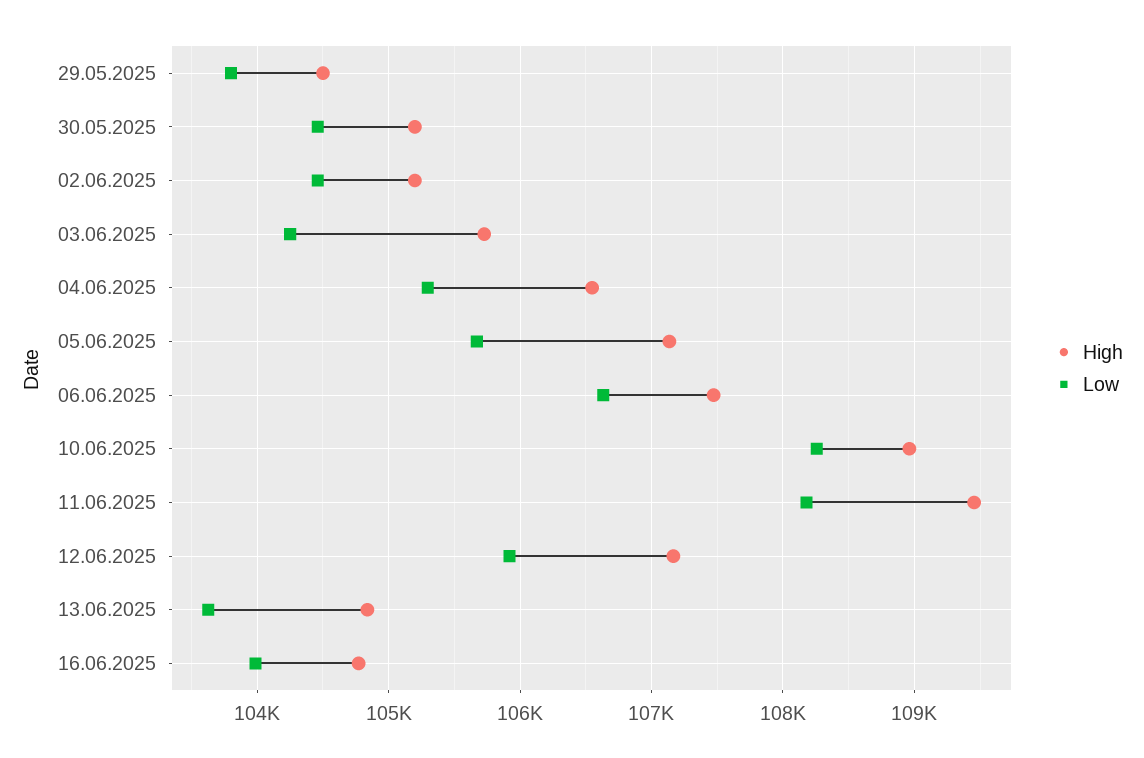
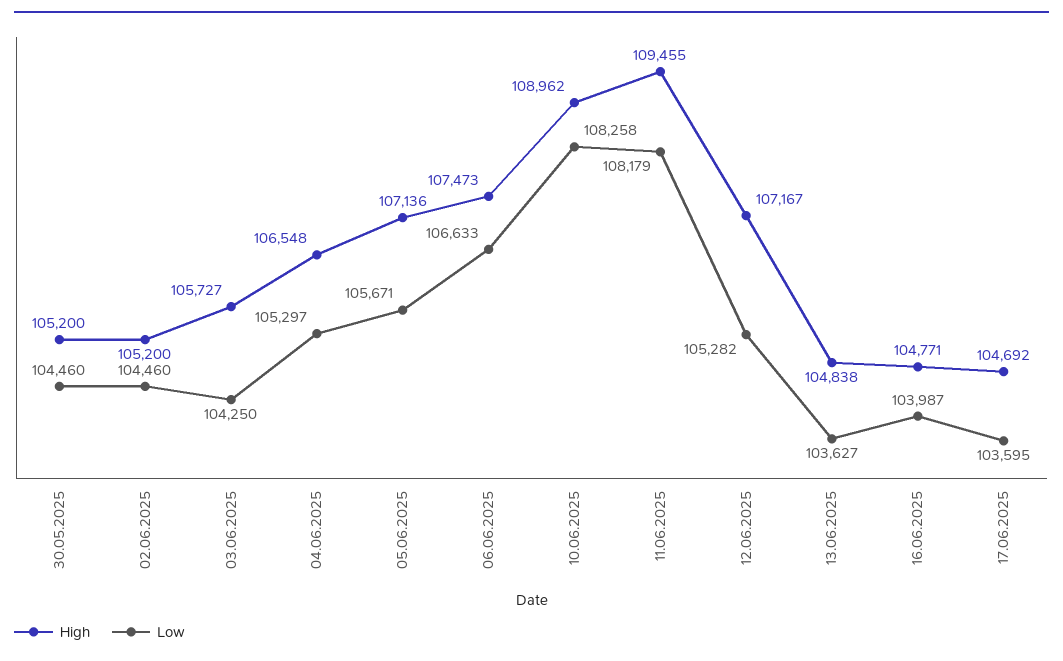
High, 29.05.2025: 104500 -> none
Low, 29.05.2025: 103800 -> none
Low, 12.06.2025: 105900 -> 105282
High, 17.06.2025: none -> 104692
Low, 17.06.2025: none -> 103595

